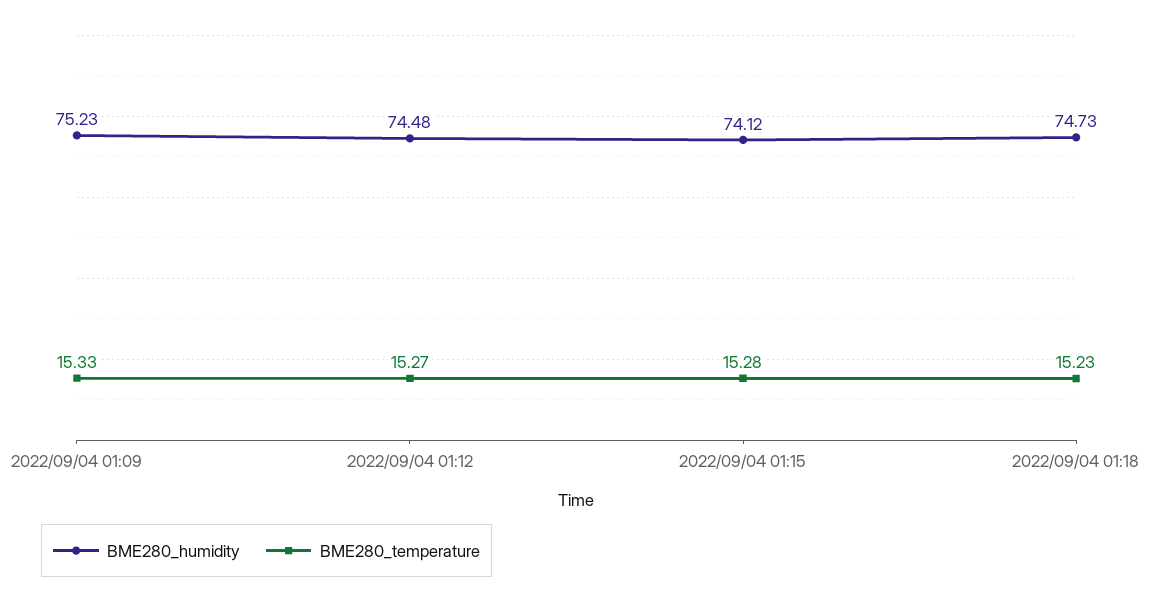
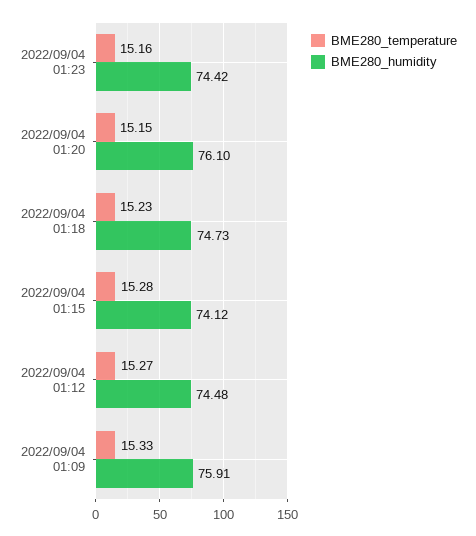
BME280_humidity, 2022/09/04 01:09: 75.23 -> 75.91
BME280_temperature, 2022/09/04 01:23: none -> 15.16
BME280_humidity, 2022/09/04 01:23: none -> 74.42
BME280_temperature, 2022/09/04 01:20: none -> 15.15
BME280_humidity, 2022/09/04 01:20: none -> 76.1

